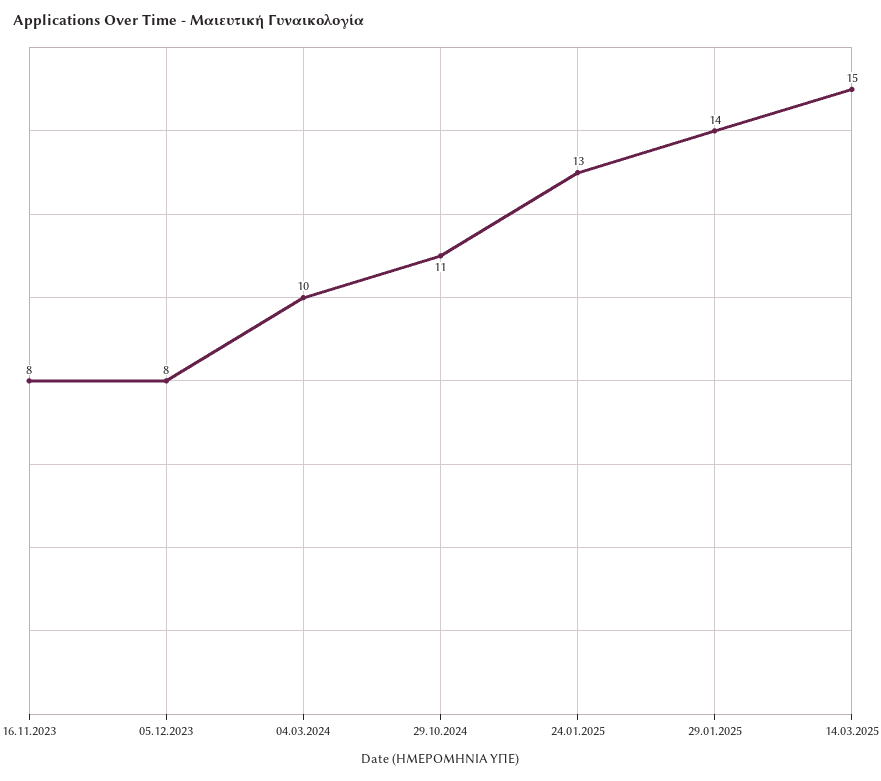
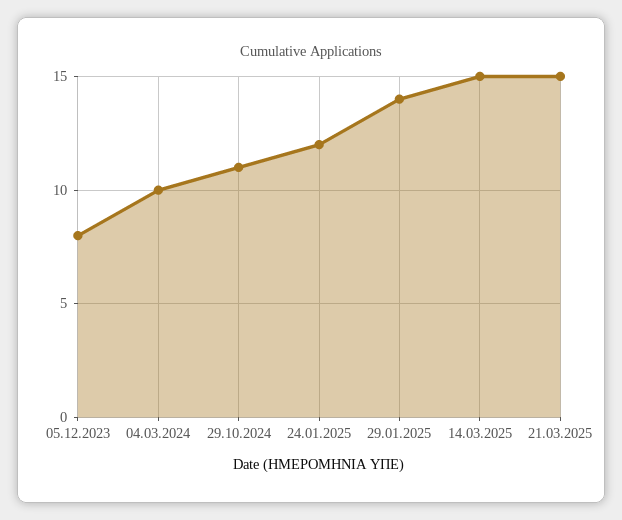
16.11.2023: 8 -> none
24.01.2025: 13 -> 12
21.03.2025: none -> 15

